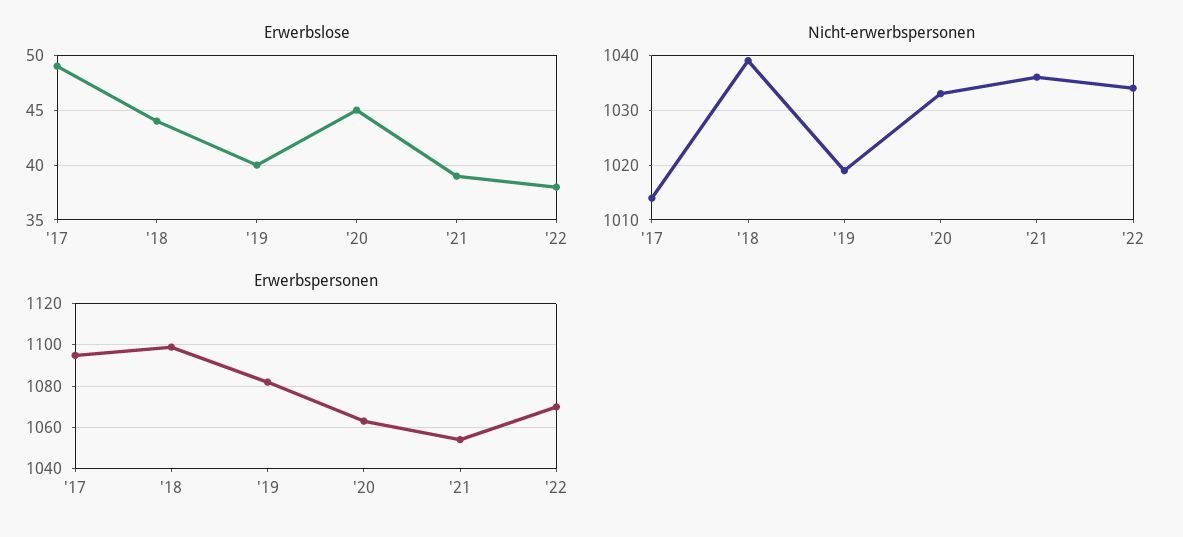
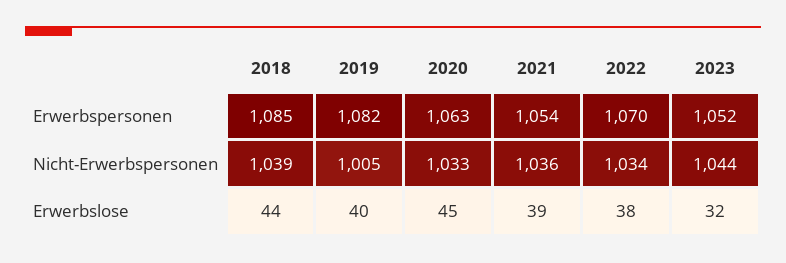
Erwerbslose, '17: 49 -> none
Nicht-erwerbspersonen, '17: 1015 -> none
Nicht-erwerbspersonen, '19: 1020 -> 1005
Erwerbspersonen, '17: 1095 -> none
Erwerbspersonen, '18: 1100 -> 1085
Erwerbspersonen, 2023: none -> 1052
Nicht-erwerbspersonen, 2023: none -> 1044
Erwerbslose, 2023: none -> 32

